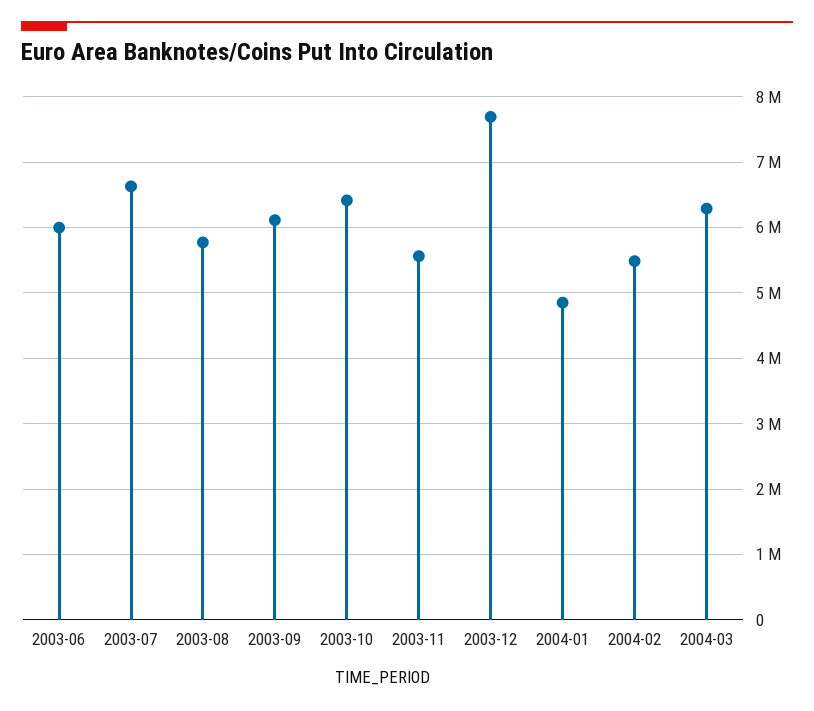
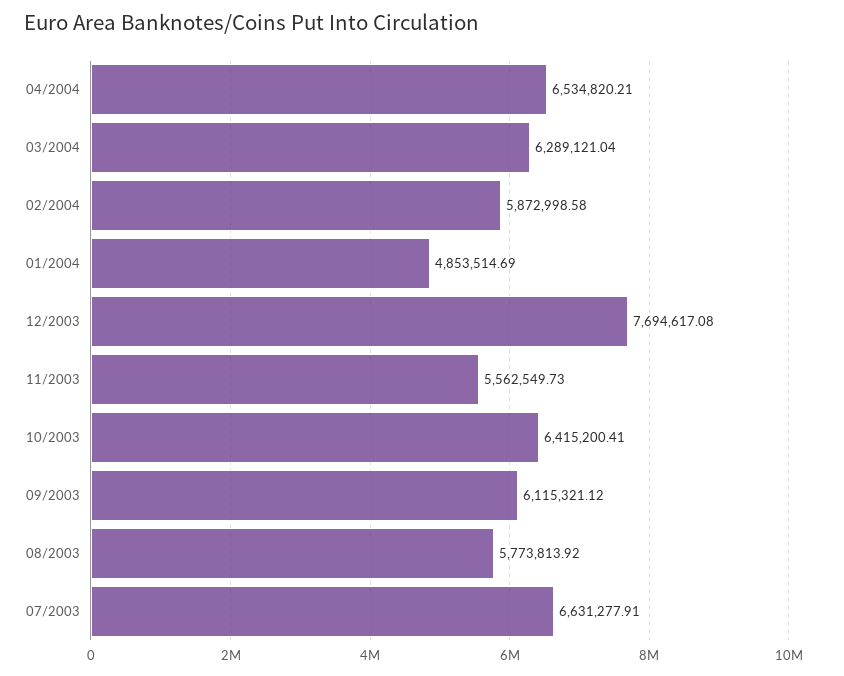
2003-06: 6000000 -> none
2004-02: 5500000 -> 5872998.58
04/2004: none -> 6534820.21

